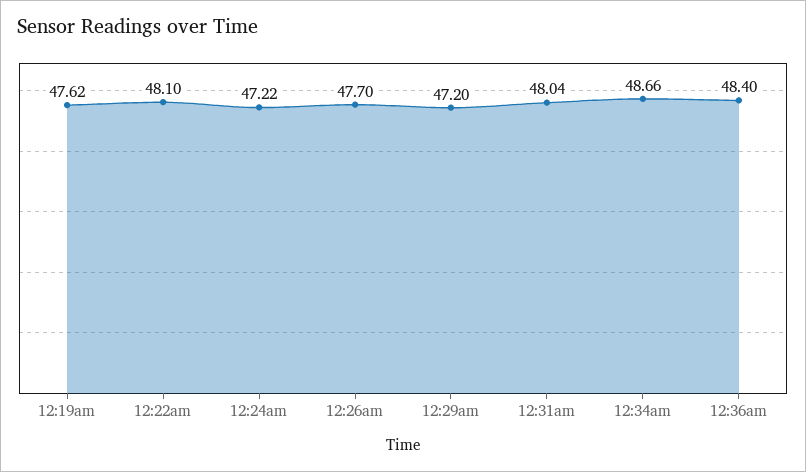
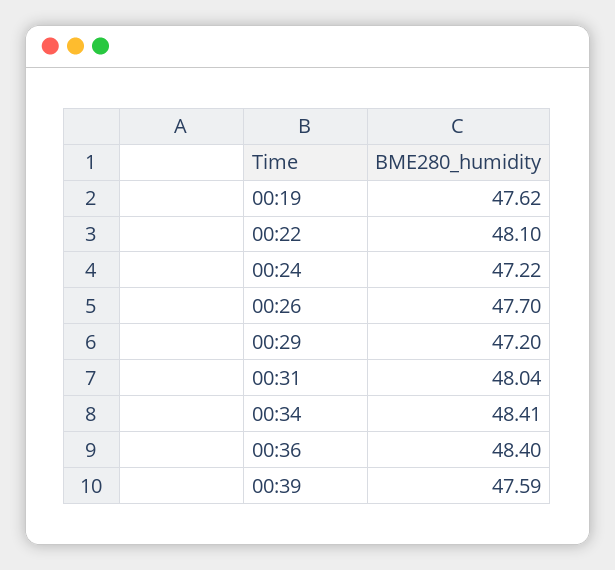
12:34am: 48.66 -> 48.41
00:39: none -> 47.59

